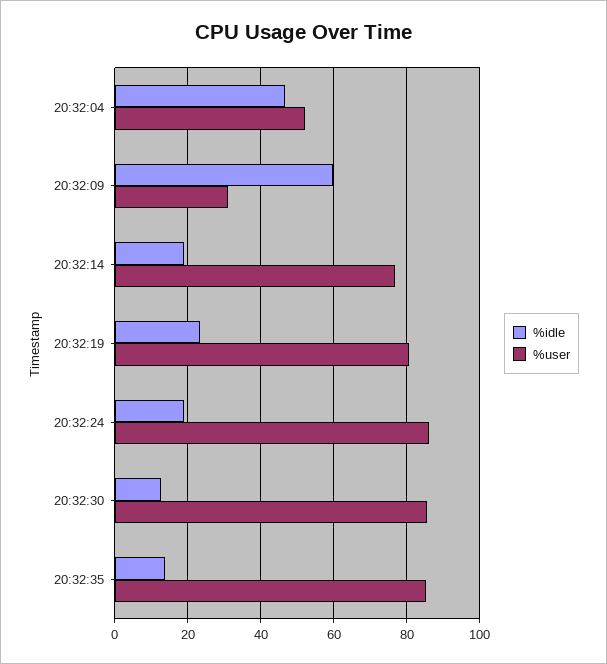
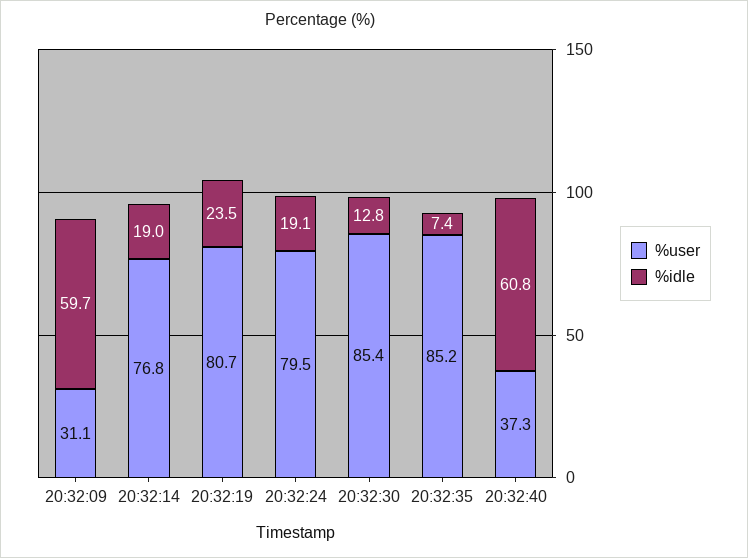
%idle, 20:32:04: 46 -> none
%user, 20:32:04: 52 -> none
%user, 20:32:24: 86 -> 79.5
%idle, 20:32:35: 14 -> 7.4
%user, 20:32:40: none -> 37.3
%idle, 20:32:40: none -> 60.8

